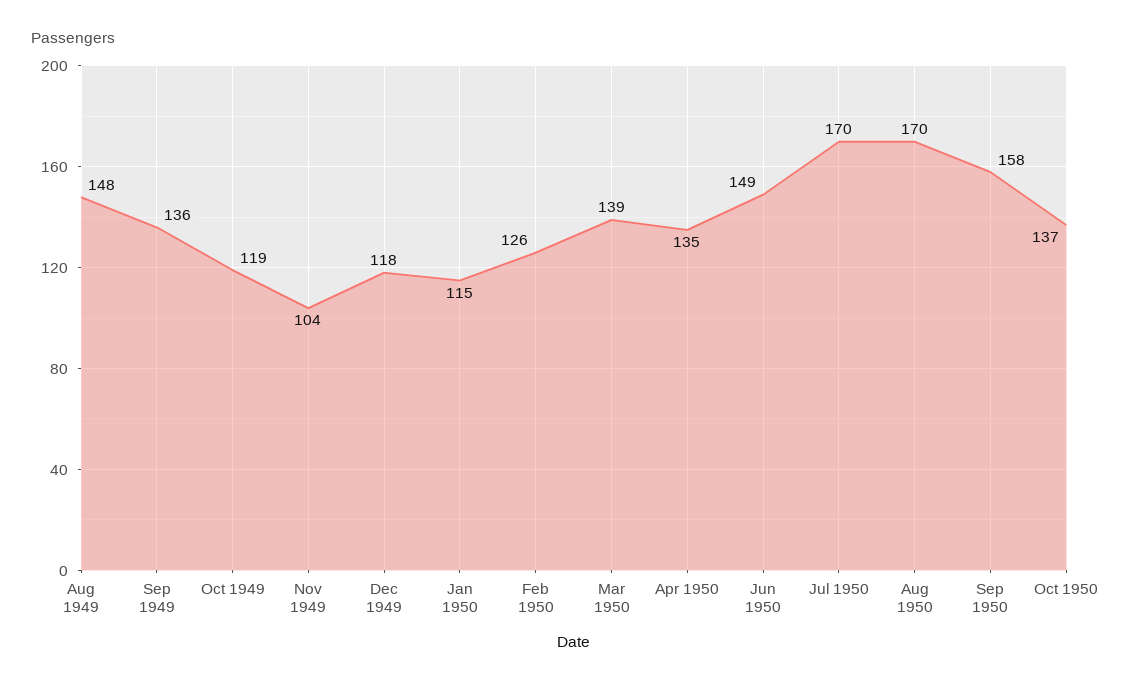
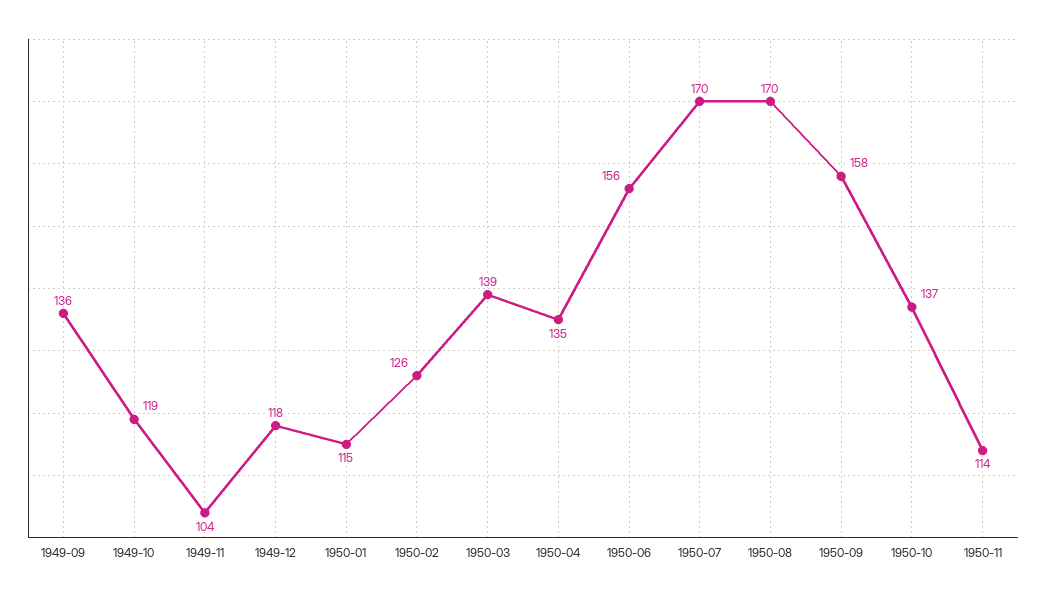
Aug 1949: 148 -> none
Jun 1950: 149 -> 156
1950-11: none -> 114

